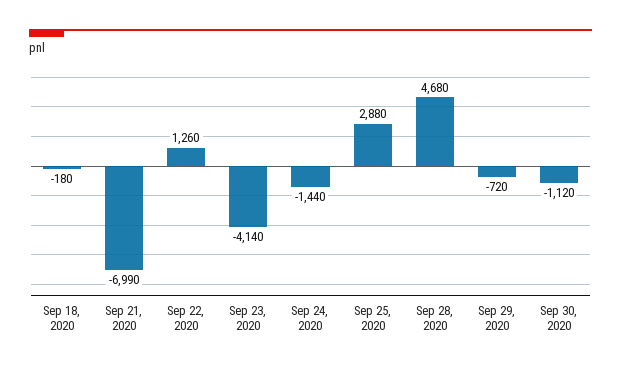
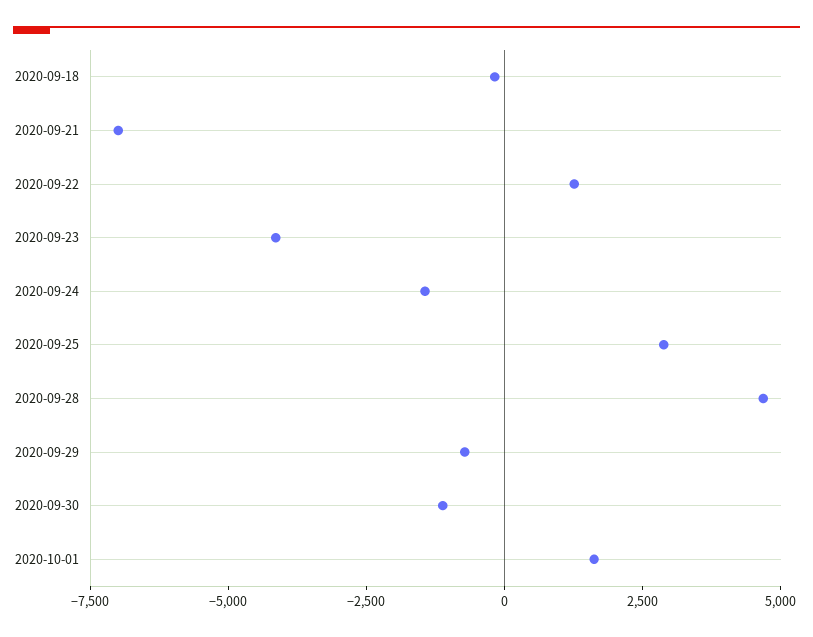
2020-10-01: none -> 1500

